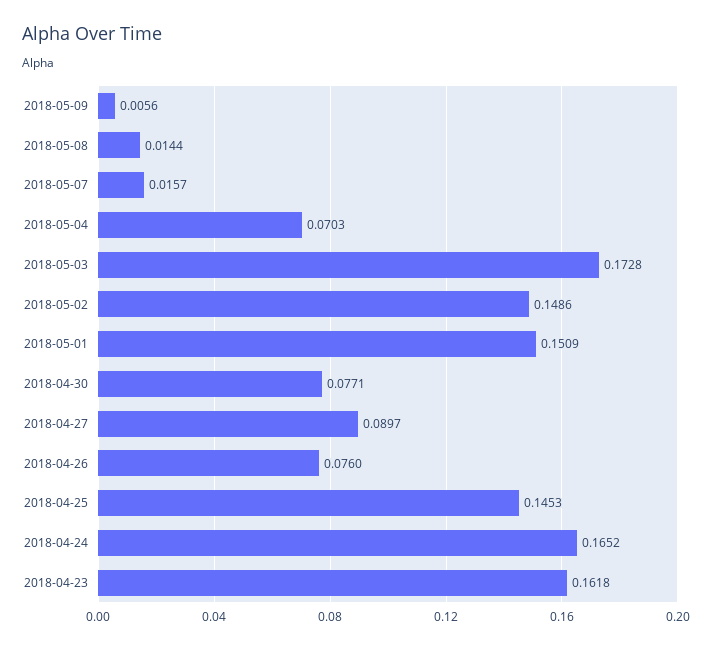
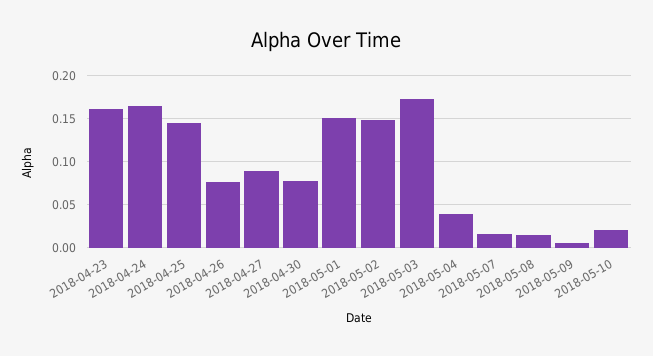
2018-05-04: 0.0703 -> 0.04
2018-05-10: none -> 0.02

